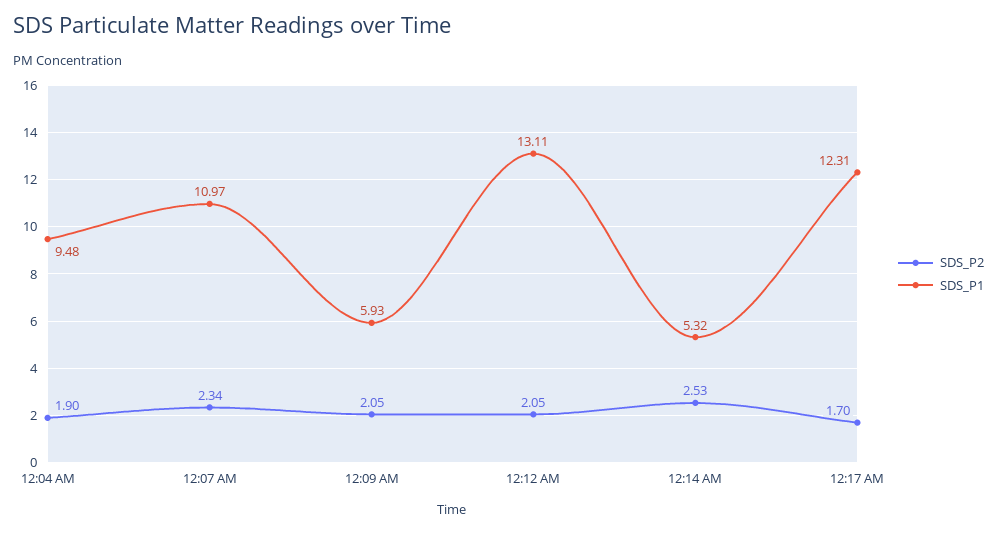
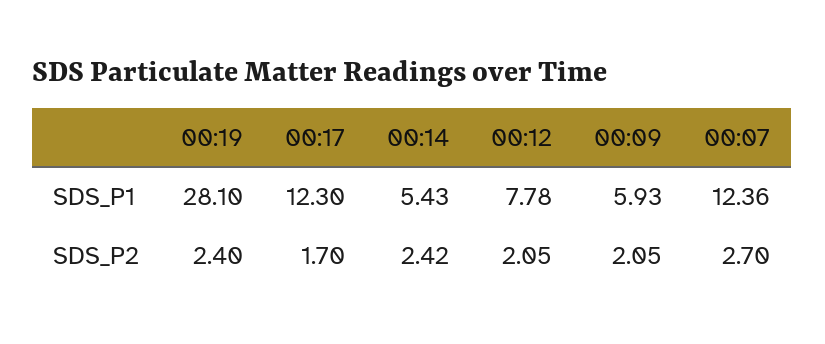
SDS_P2, 12:04 AM: 1.9 -> none
SDS_P1, 12:04 AM: 9.48 -> none
SDS_P2, 12:07 AM: 2.34 -> 2.7
SDS_P1, 12:07 AM: 10.97 -> 12.36
SDS_P1, 12:12 AM: 13.11 -> 7.78
SDS_P2, 12:14 AM: 2.53 -> 2.42
SDS_P1, 12:14 AM: 5.32 -> 5.43
SDS_P1, 12:17 AM: 12.31 -> 12.3
SDS_P1, 00:19: none -> 28.1
SDS_P2, 00:19: none -> 2.4

